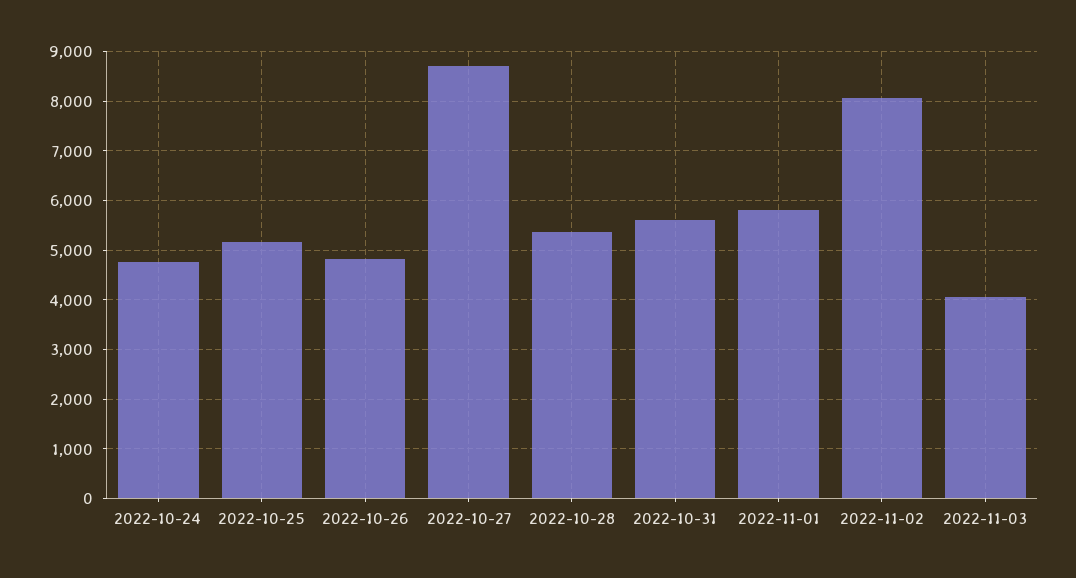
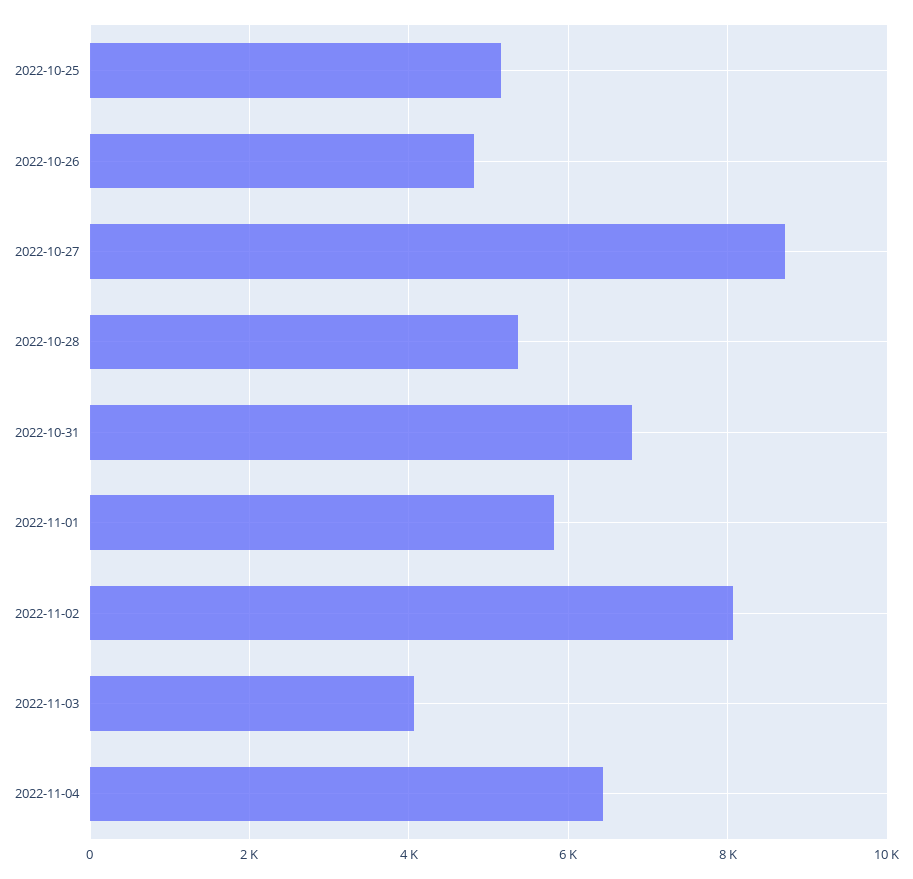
2022-10-24: 4800 -> none
2022-10-31: 5600 -> 6800
2022-11-04: none -> 6400

